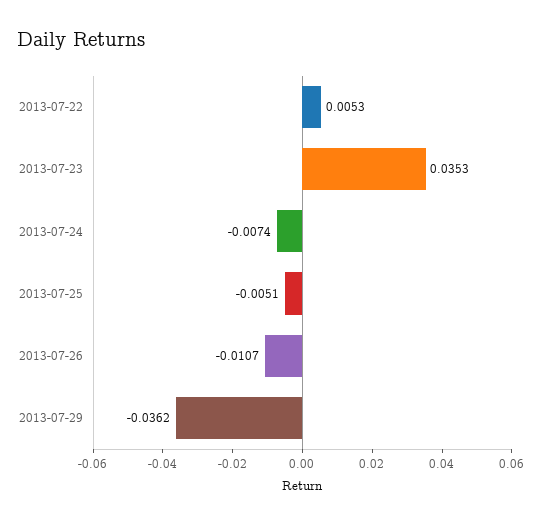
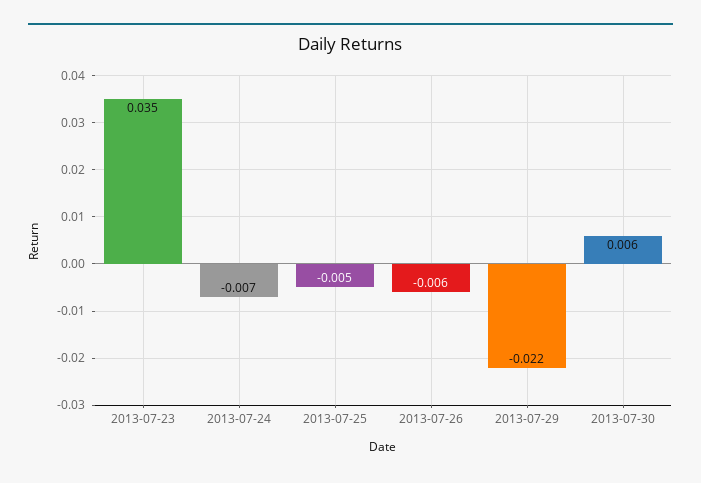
2013-07-22: 0.0053 -> none
2013-07-26: -0.0107 -> -0.006
2013-07-29: -0.0362 -> -0.022
2013-07-30: none -> 0.006

